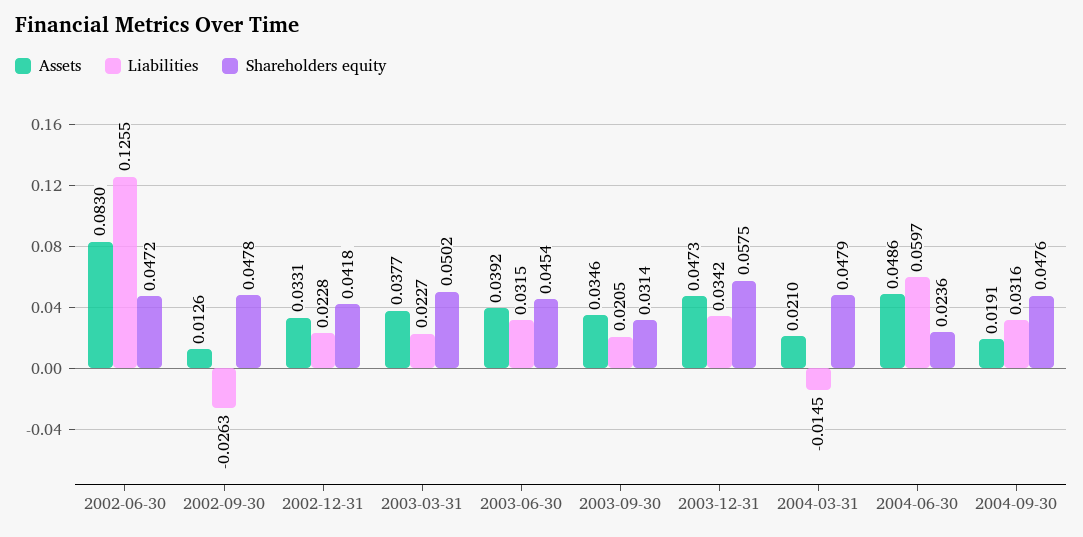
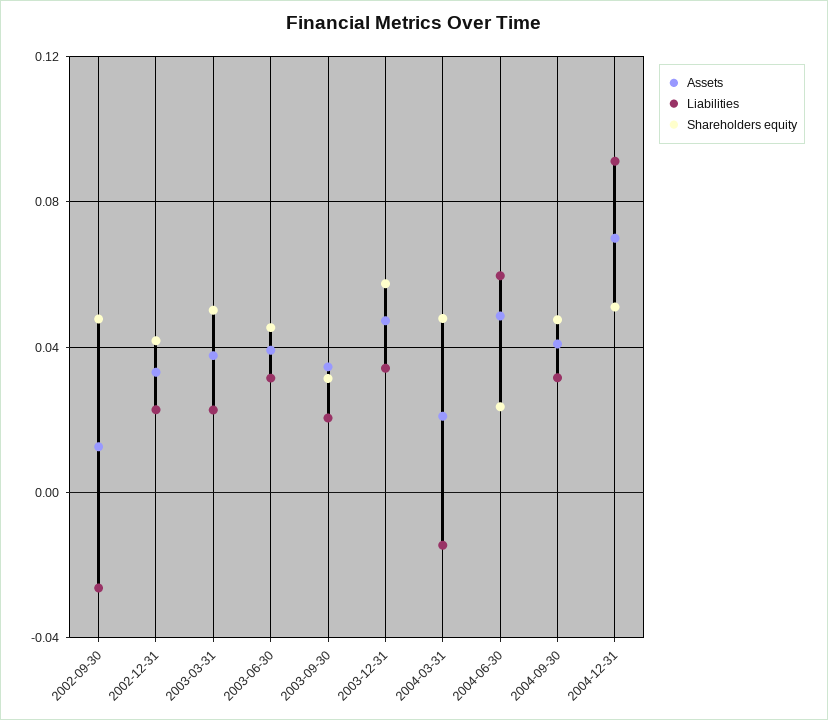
Assets, 2002-06-30: 0.083 -> none
Liabilities, 2002-06-30: 0.1255 -> none
Shareholders equity, 2002-06-30: 0.0472 -> none
Assets, 2004-09-30: 0.0191 -> 0.04
Assets, 2004-12-31: none -> 0.07
Liabilities, 2004-12-31: none -> 0.09
Shareholders equity, 2004-12-31: none -> 0.05

